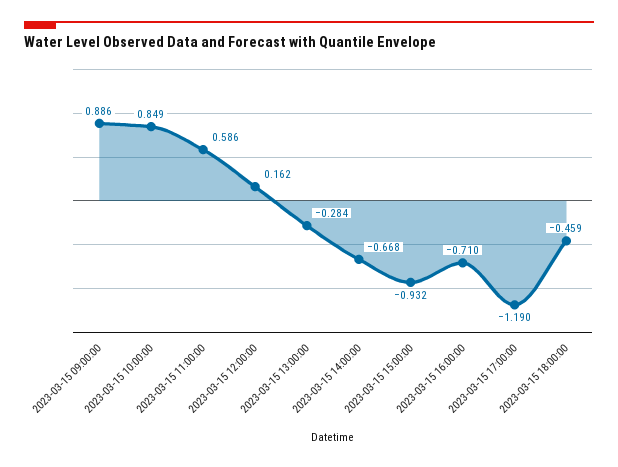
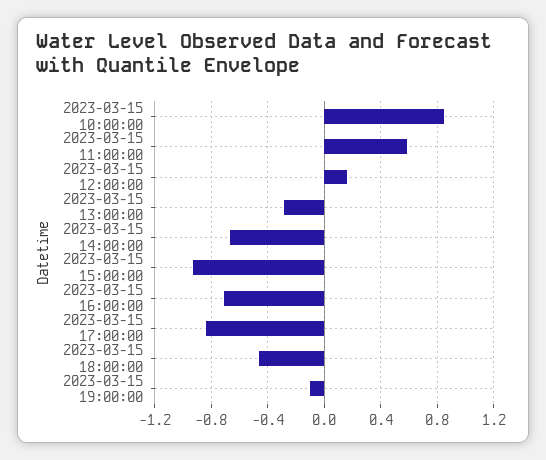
2023-03-15 09:00:00: 0.886 -> none
2023-03-15 17:00:00: -1.19 -> -0.85
2023-03-15 19:00:00: none -> -0.1

